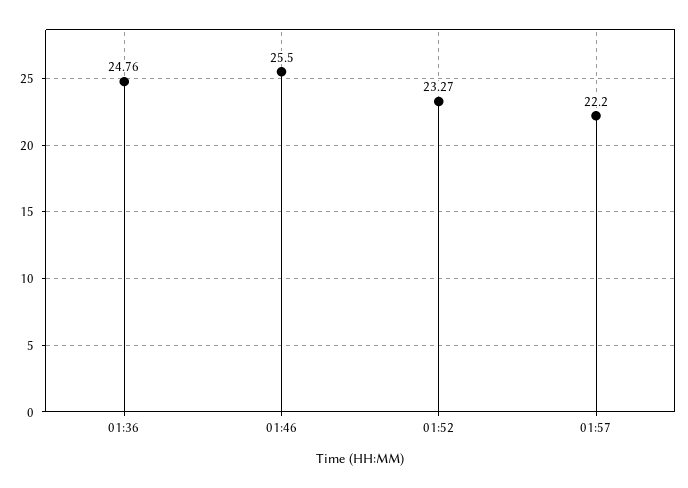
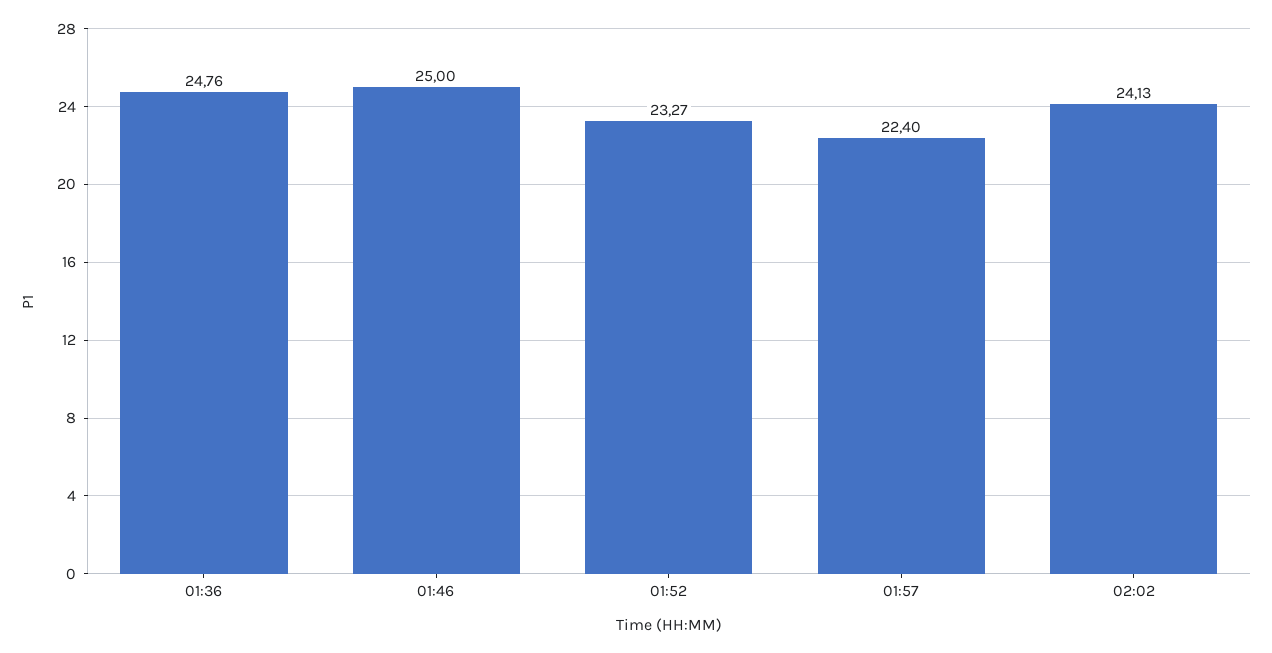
01:46: 25.5 -> 25
01:57: 22.2 -> 22.4
02:02: none -> 24.13

